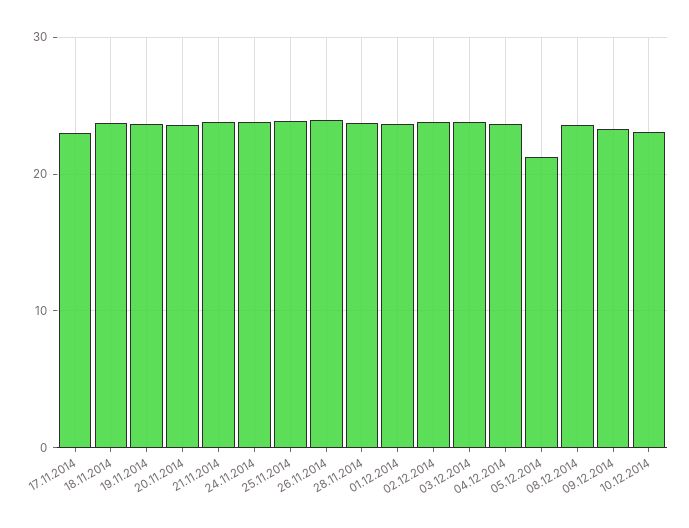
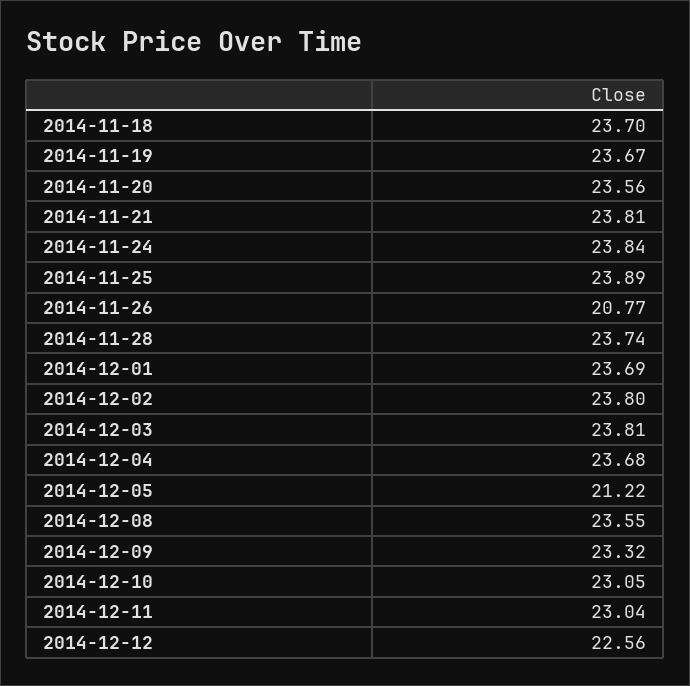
17.11.2014: 23 -> none
26.11.2014: 24 -> 20.77
2014-12-11: none -> 23.04
2014-12-12: none -> 22.56

